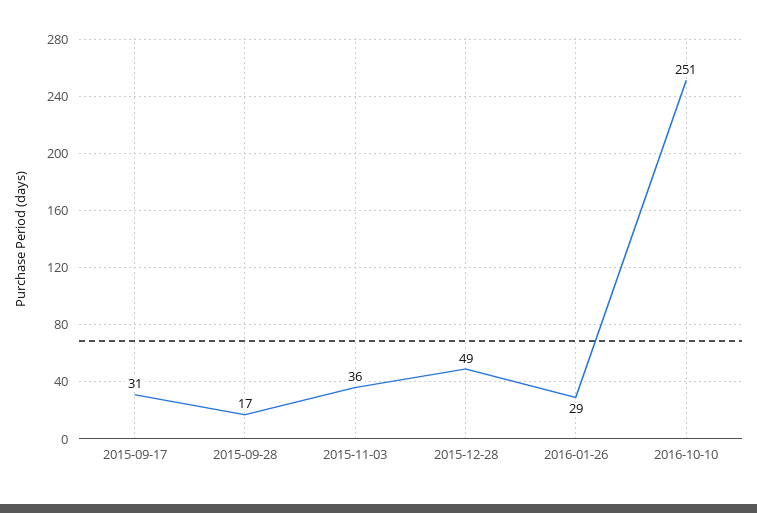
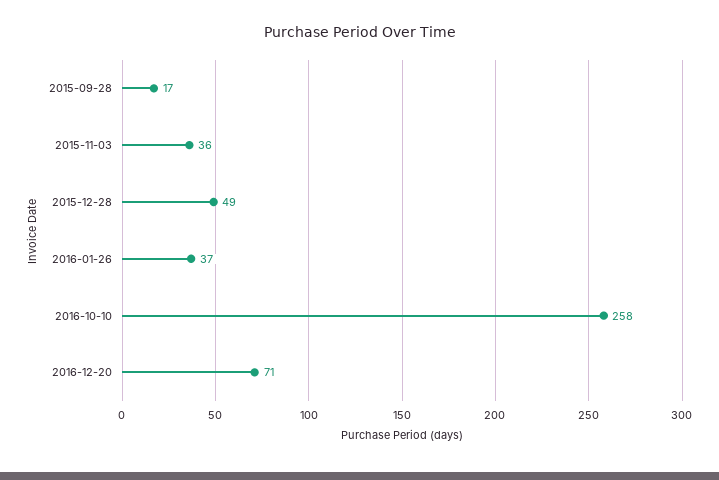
2015-09-17: 31 -> none
2016-01-26: 29 -> 37
2016-10-10: 251 -> 258
2016-12-20: none -> 71

